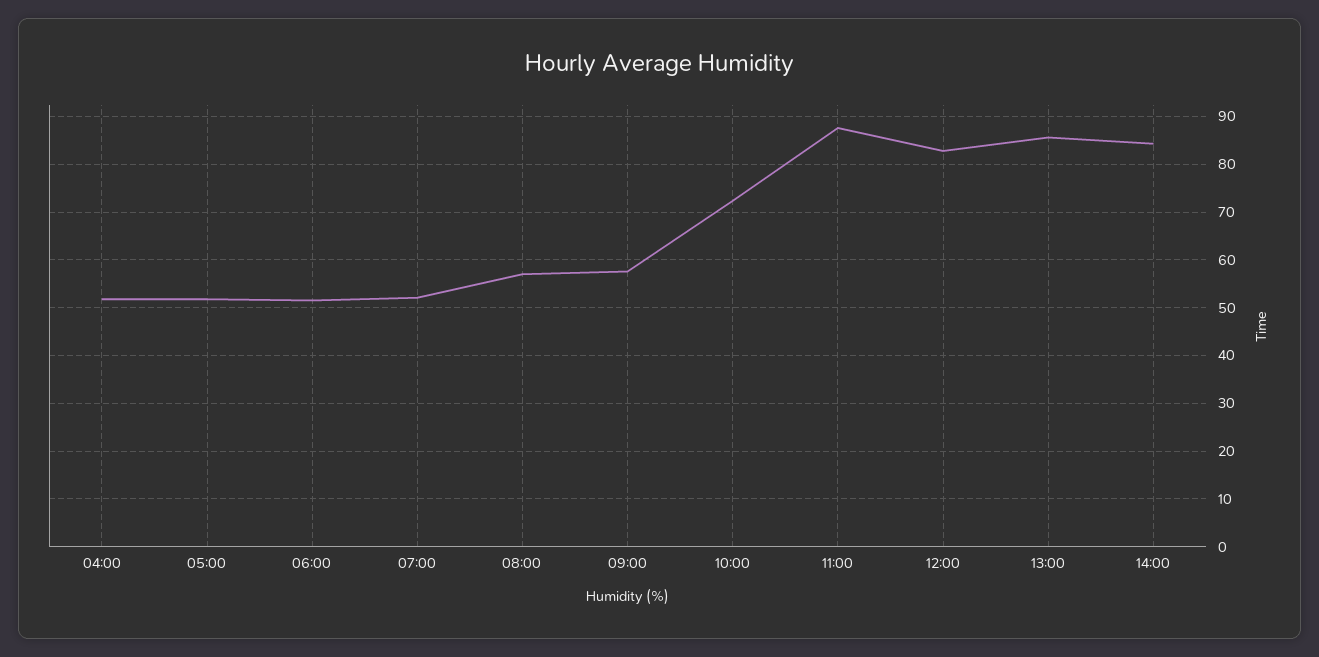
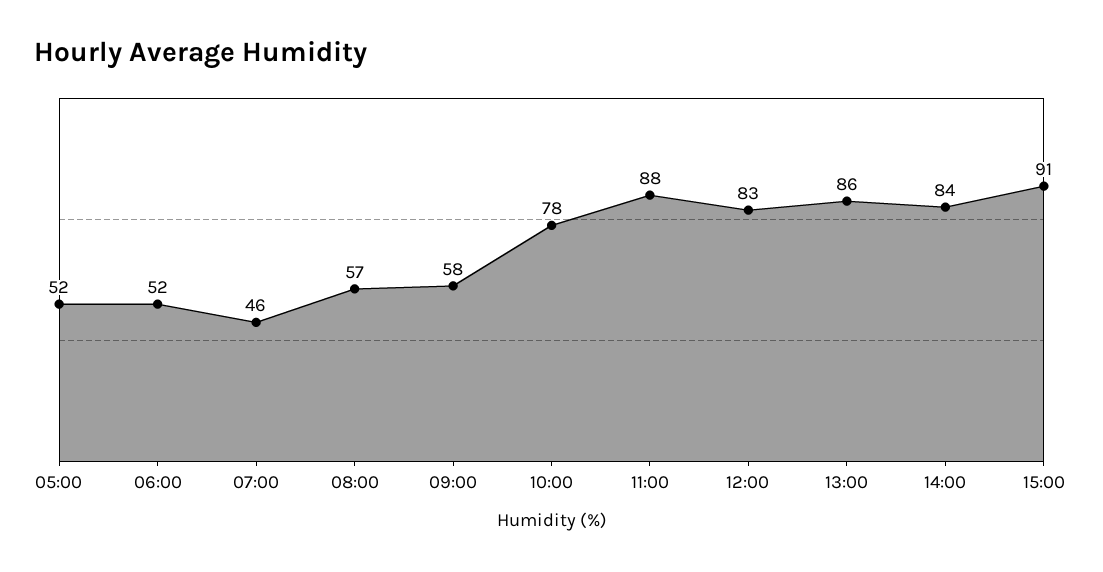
04:00: 52 -> none
07:00: 52 -> 46
10:00: 72 -> 78
15:00: none -> 91

